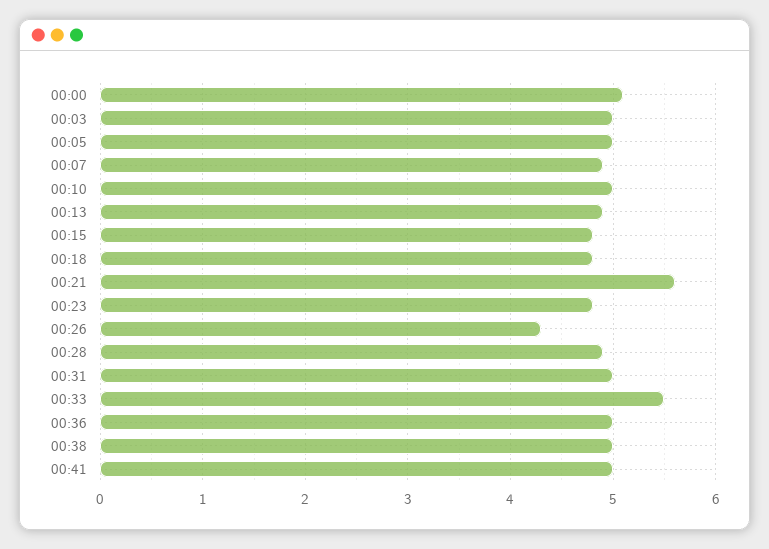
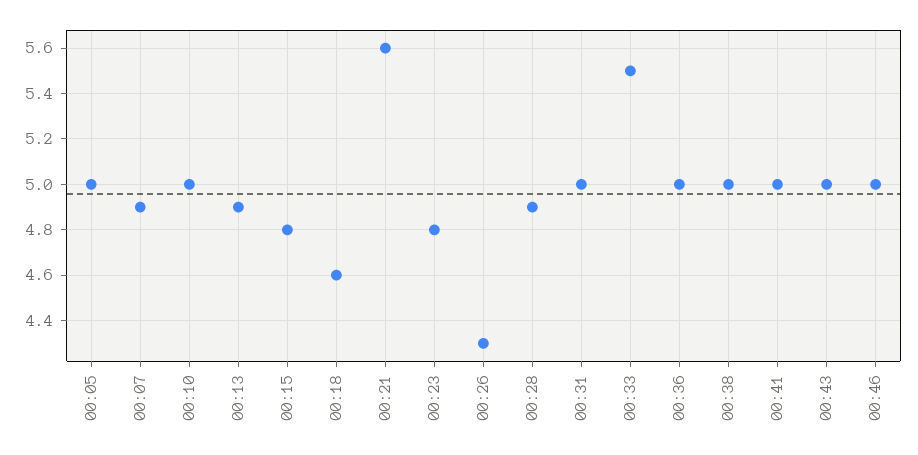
00:00: 5.1 -> none
00:03: 5 -> none
00:18: 4.8 -> 4.6
00:43: none -> 5
00:46: none -> 5

